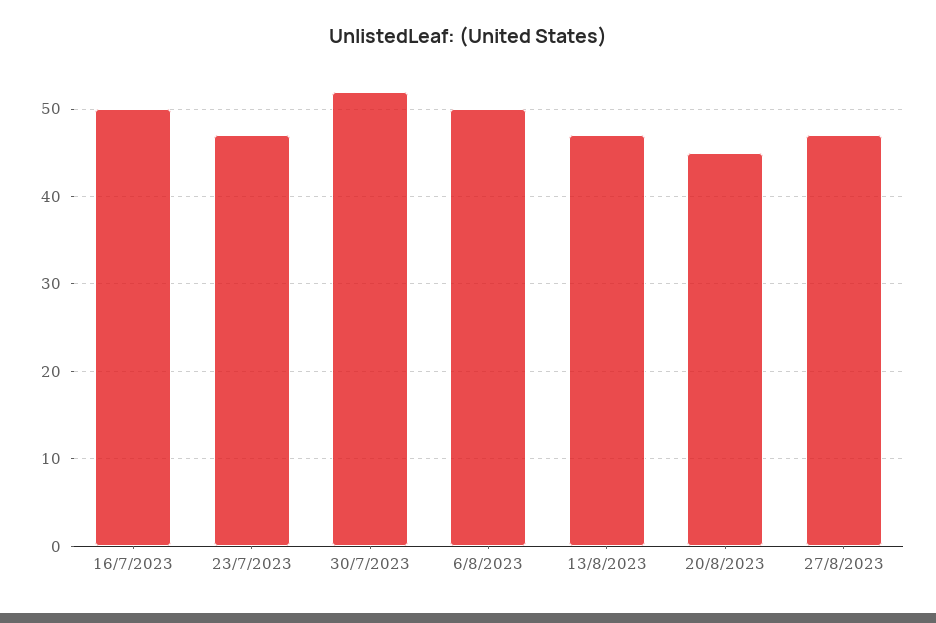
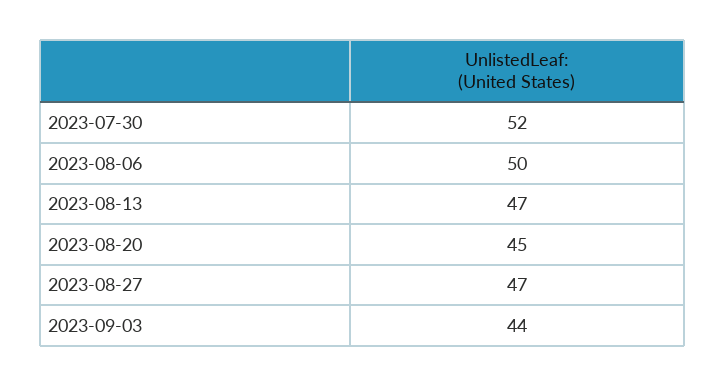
16/7/2023: 50 -> none
23/7/2023: 47 -> none
2023-09-03: none -> 44

